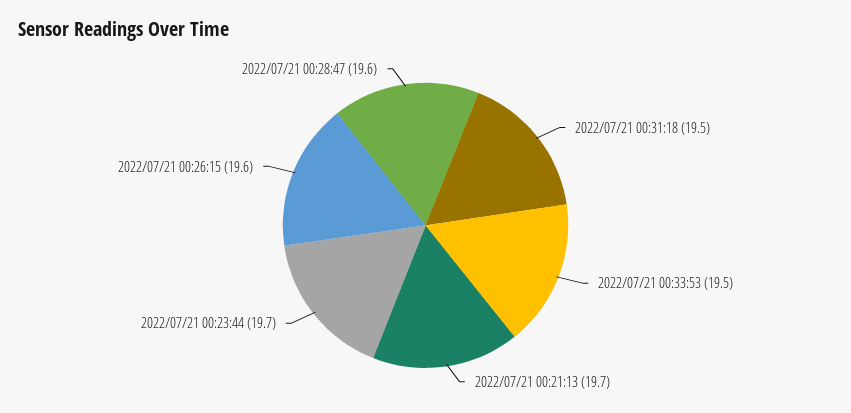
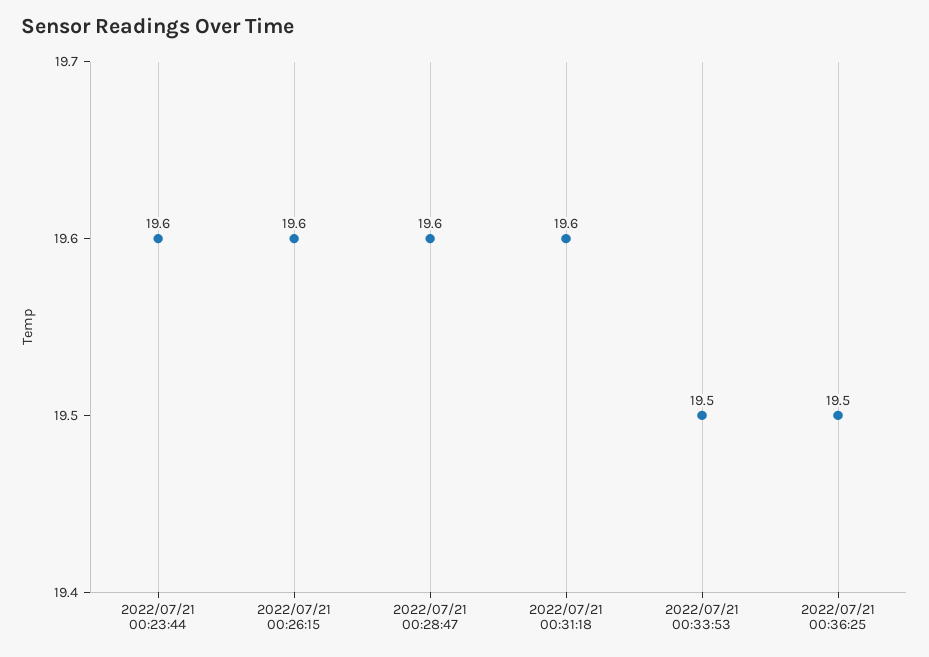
2022/07/21 00:31:18: 19.5 -> 19.6
2022/07/21 00:21:13: 19.7 -> none
2022/07/21 00:23:44: 19.7 -> 19.6
2022/07/21 00:36:25: none -> 19.5

